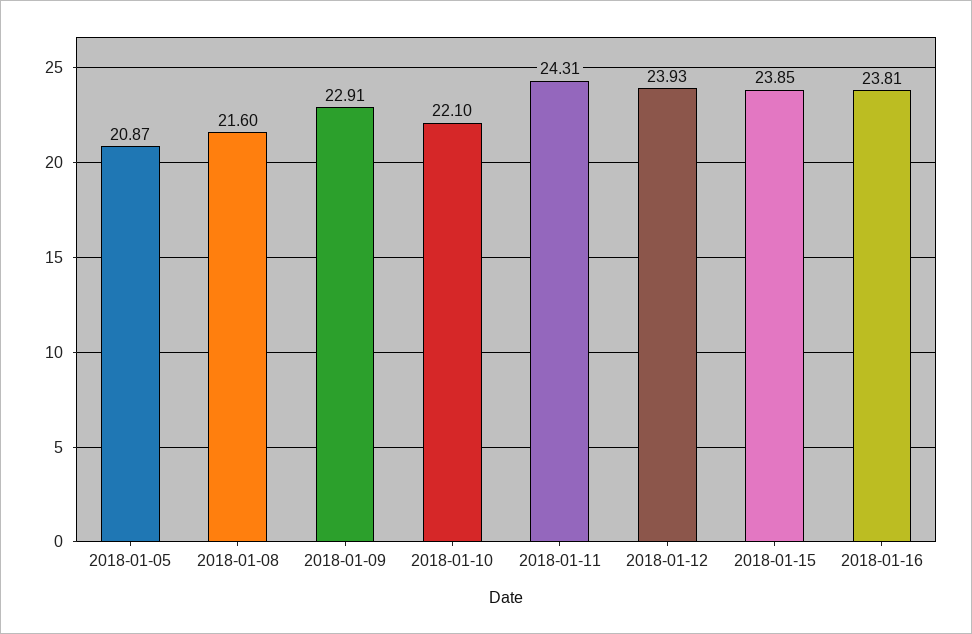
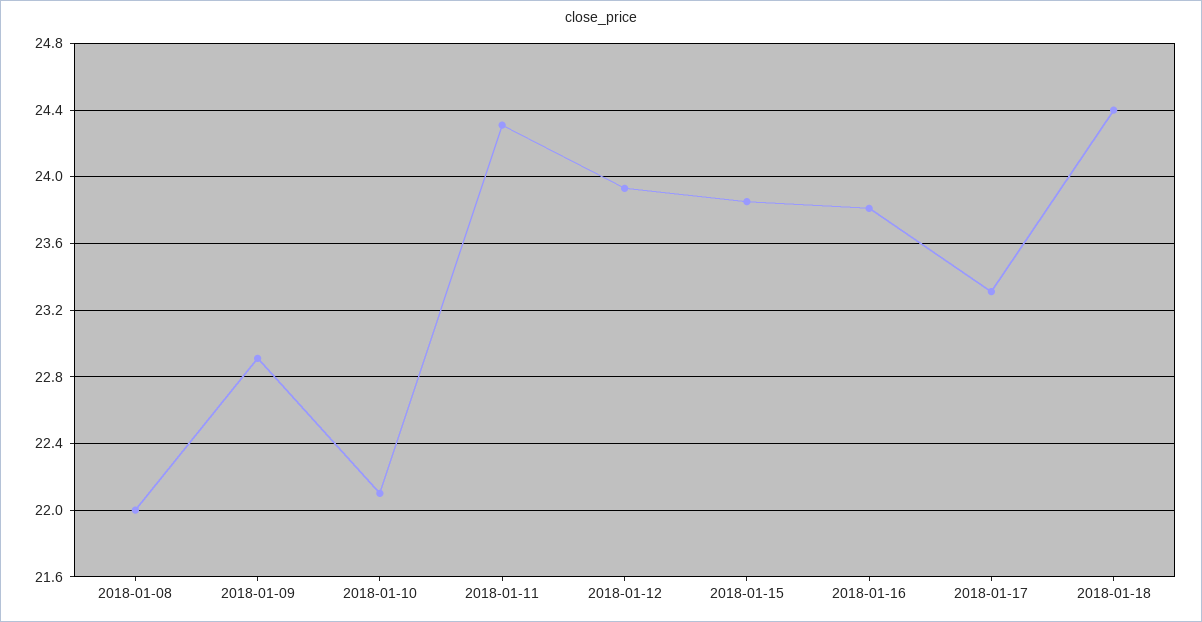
2018-01-05: 20.87 -> none
2018-01-08: 21.6 -> 22
2018-01-17: none -> 23.3
2018-01-18: none -> 24.4

